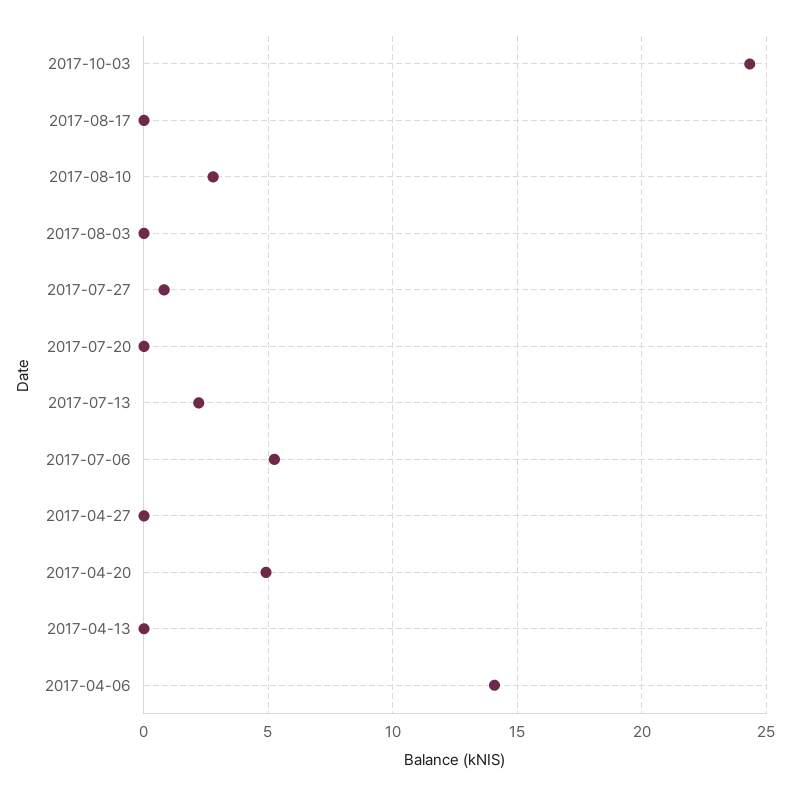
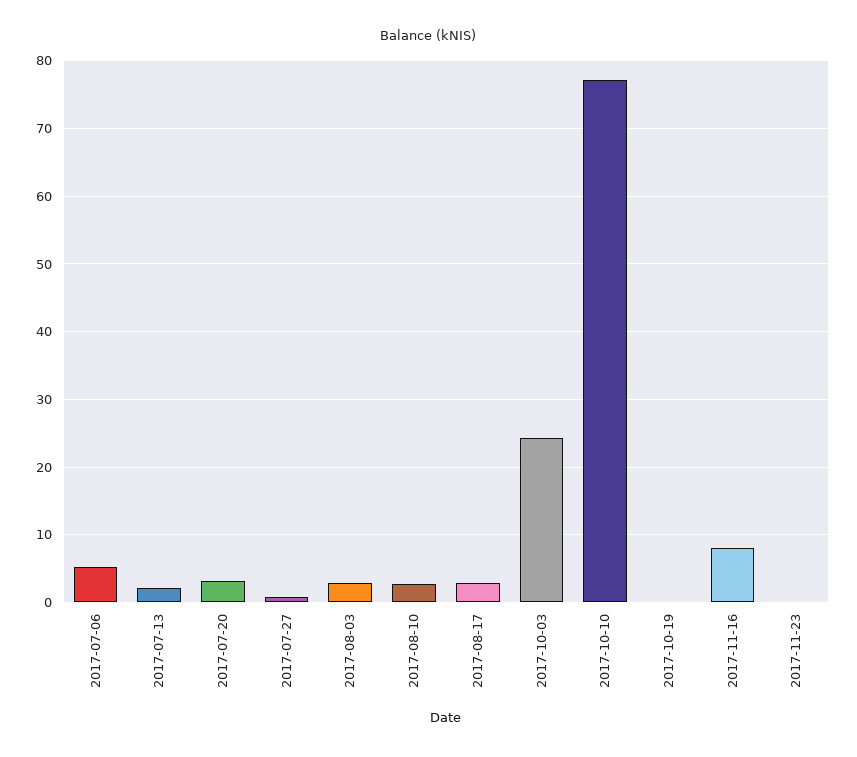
2017-08-17: 0 -> 3
2017-08-03: 0 -> 3
2017-07-20: 0 -> 3
2017-04-27: 0 -> none
2017-04-20: 5 -> none
2017-04-13: 0 -> none
2017-04-06: 14 -> none
2017-10-10: none -> 77
2017-10-19: none -> 0
2017-11-16: none -> 8
2017-11-23: none -> 0

